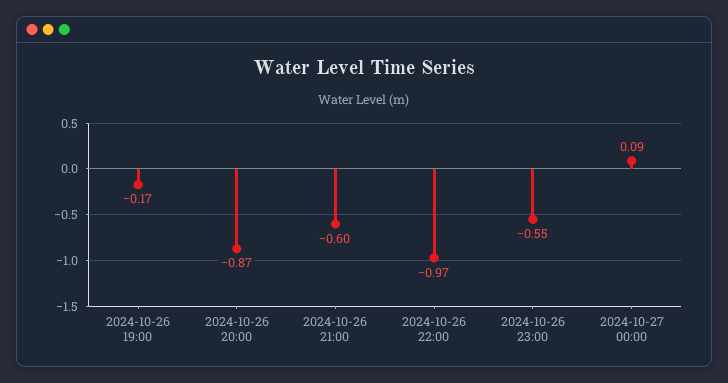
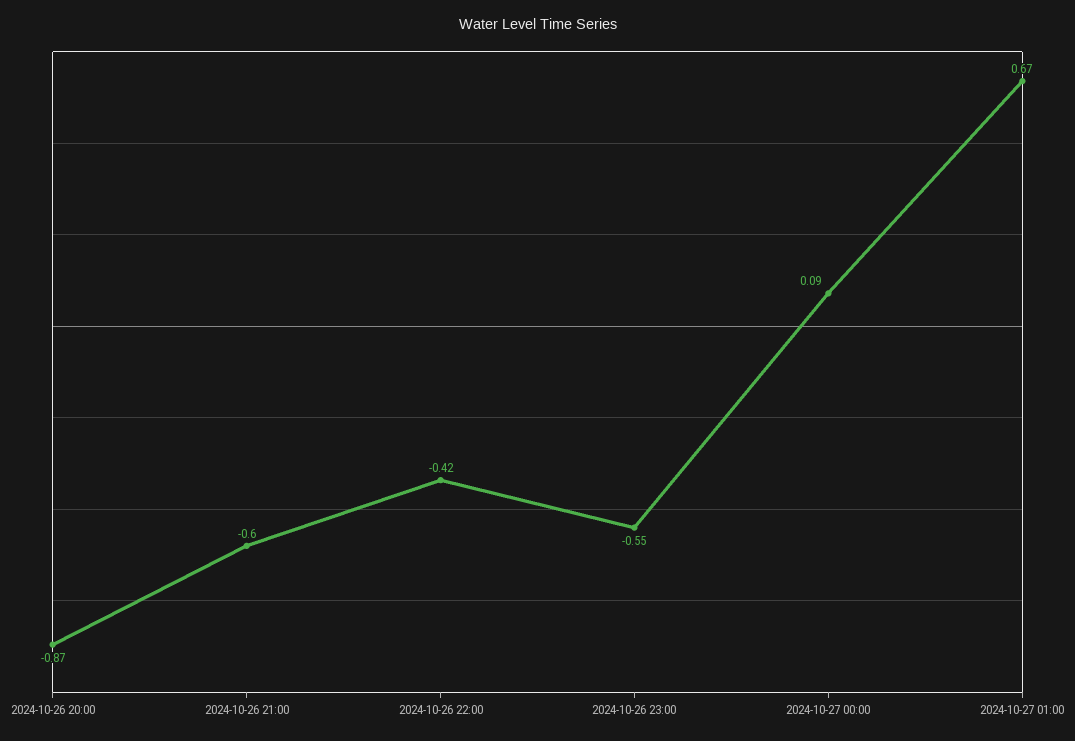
2024-10-26 19:00: -0.17 -> none
2024-10-26 22:00: -0.97 -> -0.42
2024-10-27 01:00: none -> 0.67

